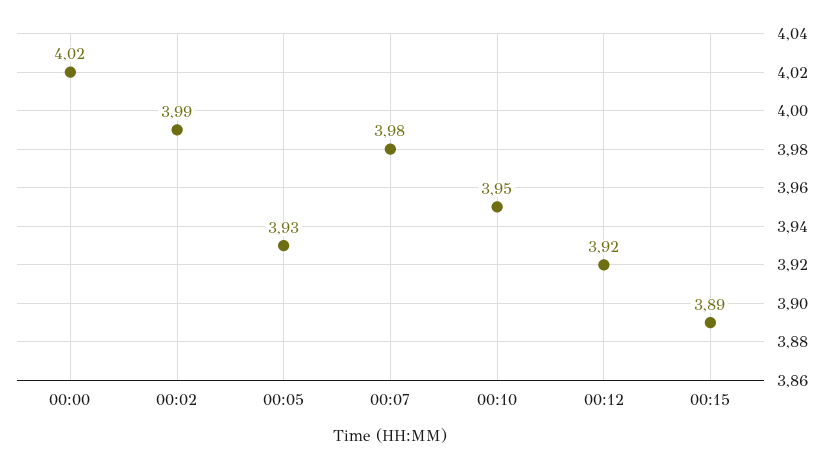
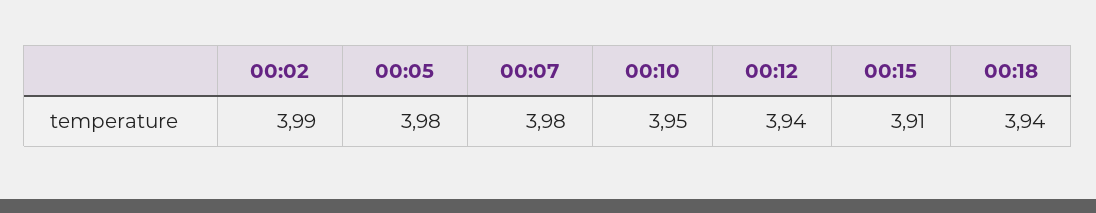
00:00: 4.02 -> none
00:05: 3.93 -> 3.98
00:12: 3.92 -> 3.94
00:15: 3.89 -> 3.91
00:18: none -> 3.94

